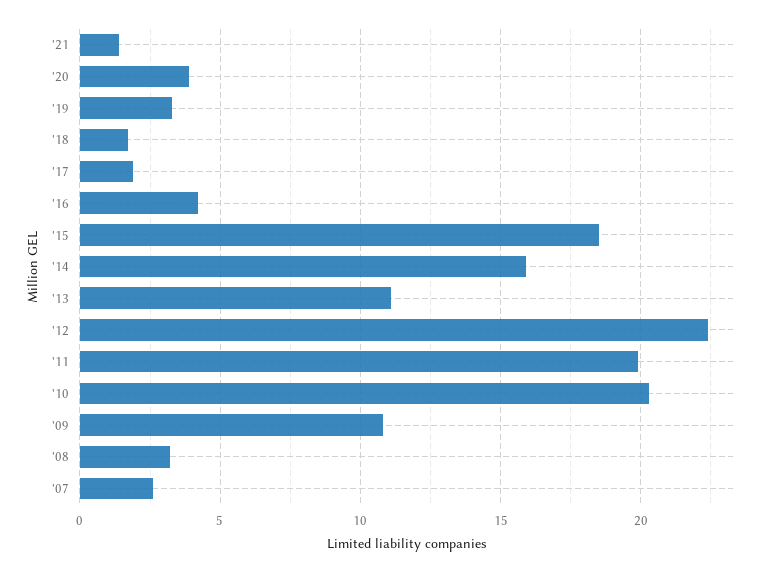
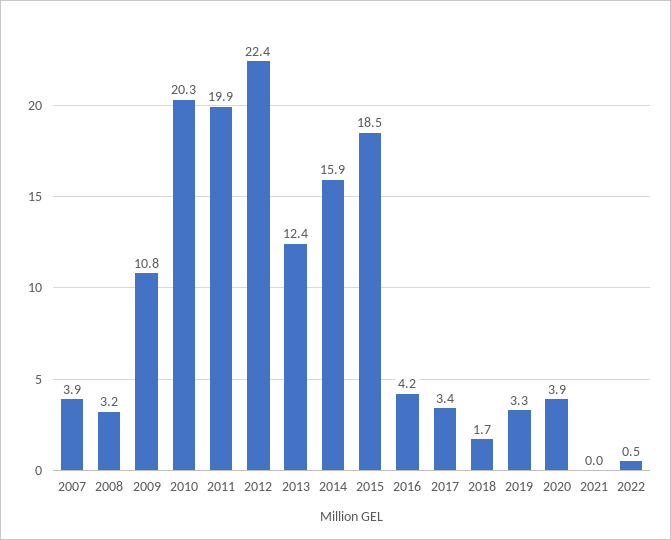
'21: 1.5 -> 0
'17: 2 -> 3.4
'13: 11 -> 12.4
'07: 2.5 -> 3.9
2022: none -> 0.5

